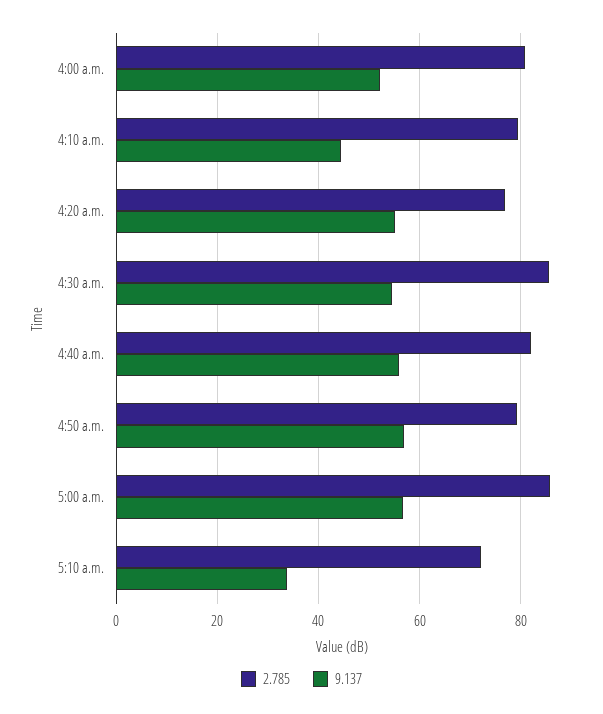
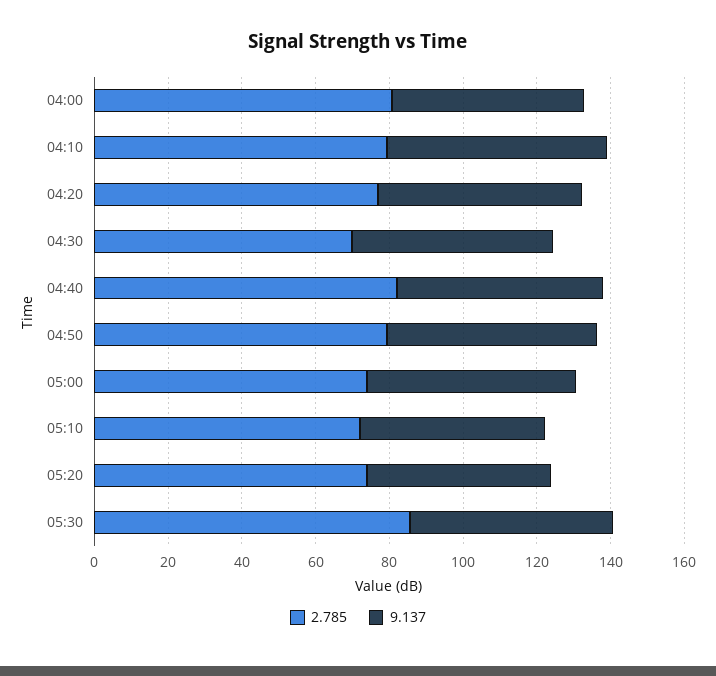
9.137, 4:10 a.m.: 44 -> 60
2.785, 4:30 a.m.: 86 -> 70
2.785, 5:00 a.m.: 86 -> 75
9.137, 5:10 a.m.: 34 -> 50
2.785, 05:20: none -> 75
9.137, 05:20: none -> 50
2.785, 05:30: none -> 85
9.137, 05:30: none -> 55

